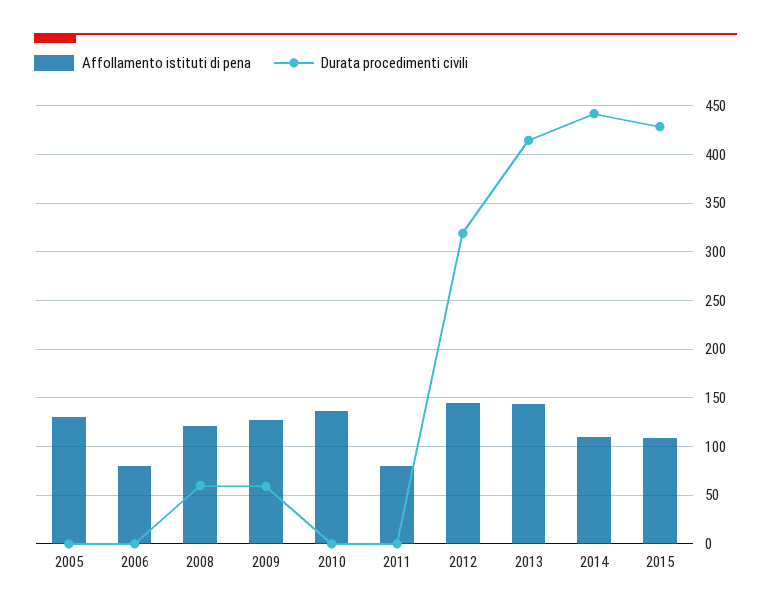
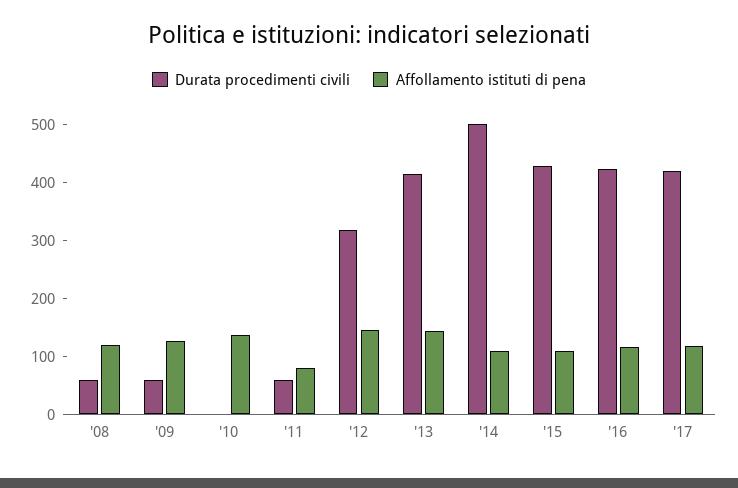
Affollamento istituti di pena, 2005: 130 -> none
Durata procedimenti civili, 2005: 0 -> none
Affollamento istituti di pena, 2006: 80 -> none
Durata procedimenti civili, 2006: 0 -> none
Durata procedimenti civili, 2011: 0 -> 60
Durata procedimenti civili, 2014: 440 -> 500
Durata procedimenti civili, '16: none -> 420
Affollamento istituti di pena, '16: none -> 120
Durata procedimenti civili, '17: none -> 420
Affollamento istituti di pena, '17: none -> 120

